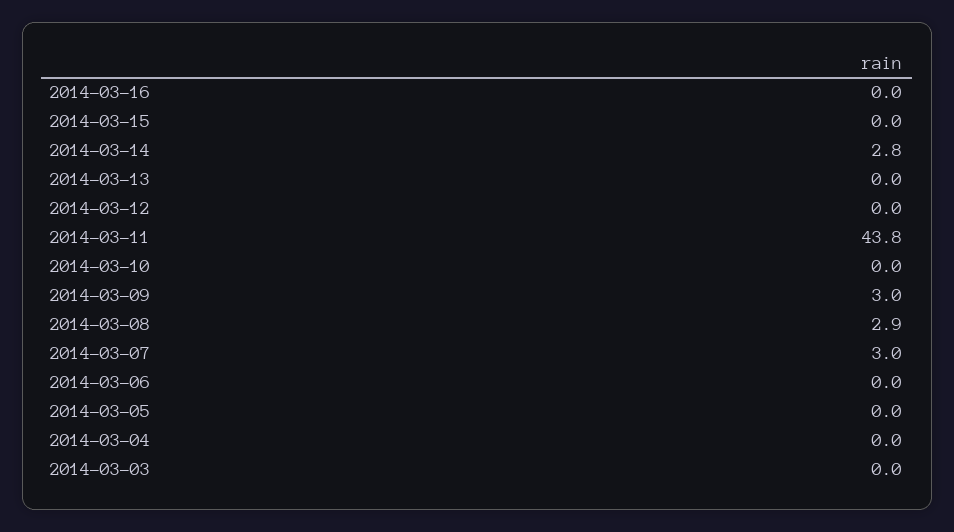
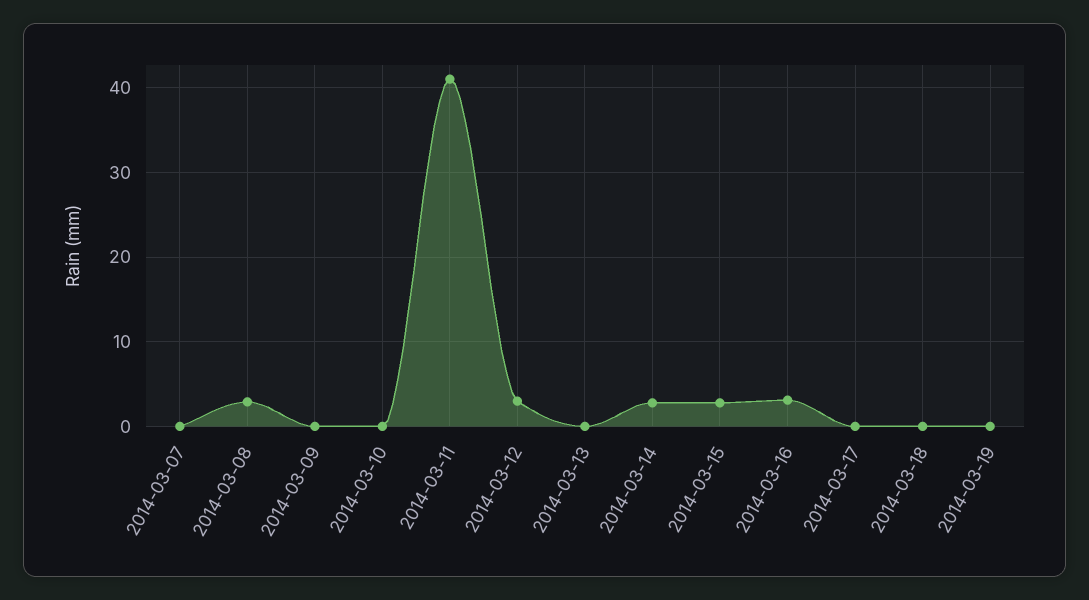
2014-03-16: 0 -> 3
2014-03-15: 0 -> 3
2014-03-12: 0 -> 3
2014-03-11: 43.8 -> 41
2014-03-09: 3 -> 0
2014-03-07: 3 -> 0
2014-03-06: 0 -> none
2014-03-05: 0 -> none
2014-03-04: 0 -> none
2014-03-03: 0 -> none
2014-03-17: none -> 0
2014-03-18: none -> 0
2014-03-19: none -> 0

